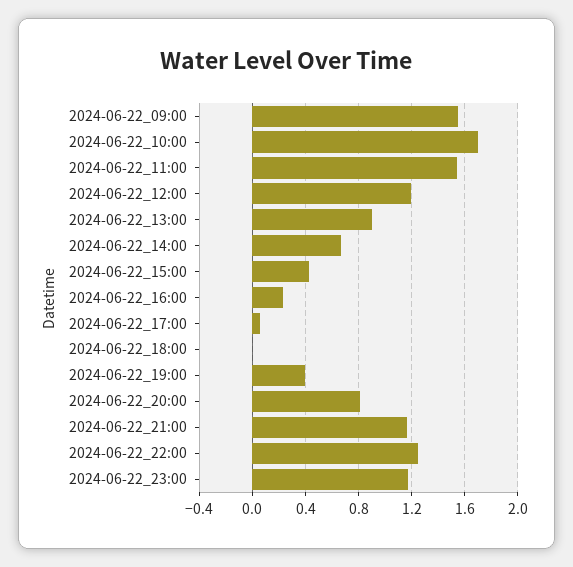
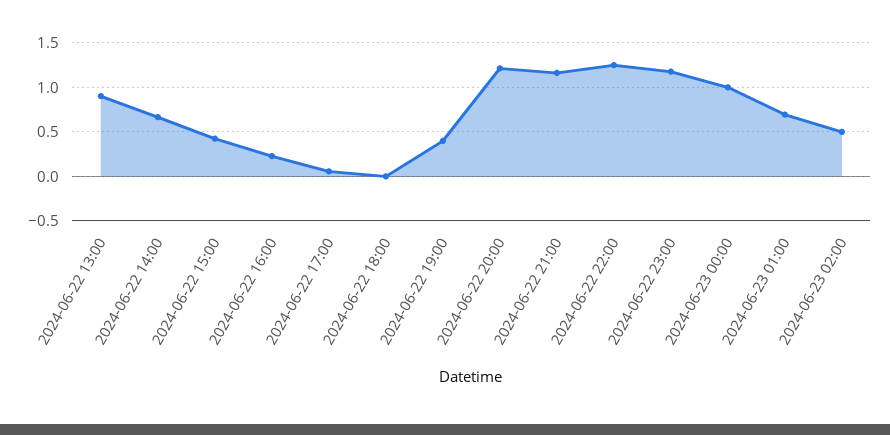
2024-06-22_09:00: 1.55 -> none
2024-06-22_10:00: 1.7 -> none
2024-06-22_11:00: 1.55 -> none
2024-06-22_12:00: 1.2 -> none
2024-06-22_20:00: 0.8 -> 1.2
2024-06-23 00:00: none -> 1
2024-06-23 01:00: none -> 0.7
2024-06-23 02:00: none -> 0.5

